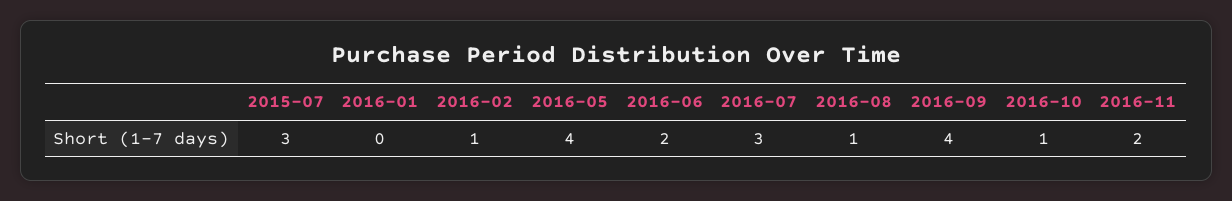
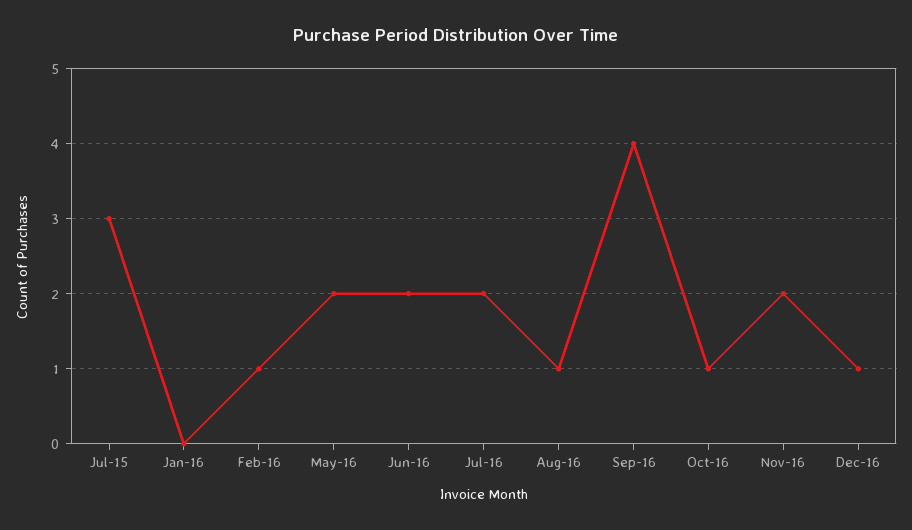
2016-05: 4 -> 2
2016-07: 3 -> 2
Dec-16: none -> 1

